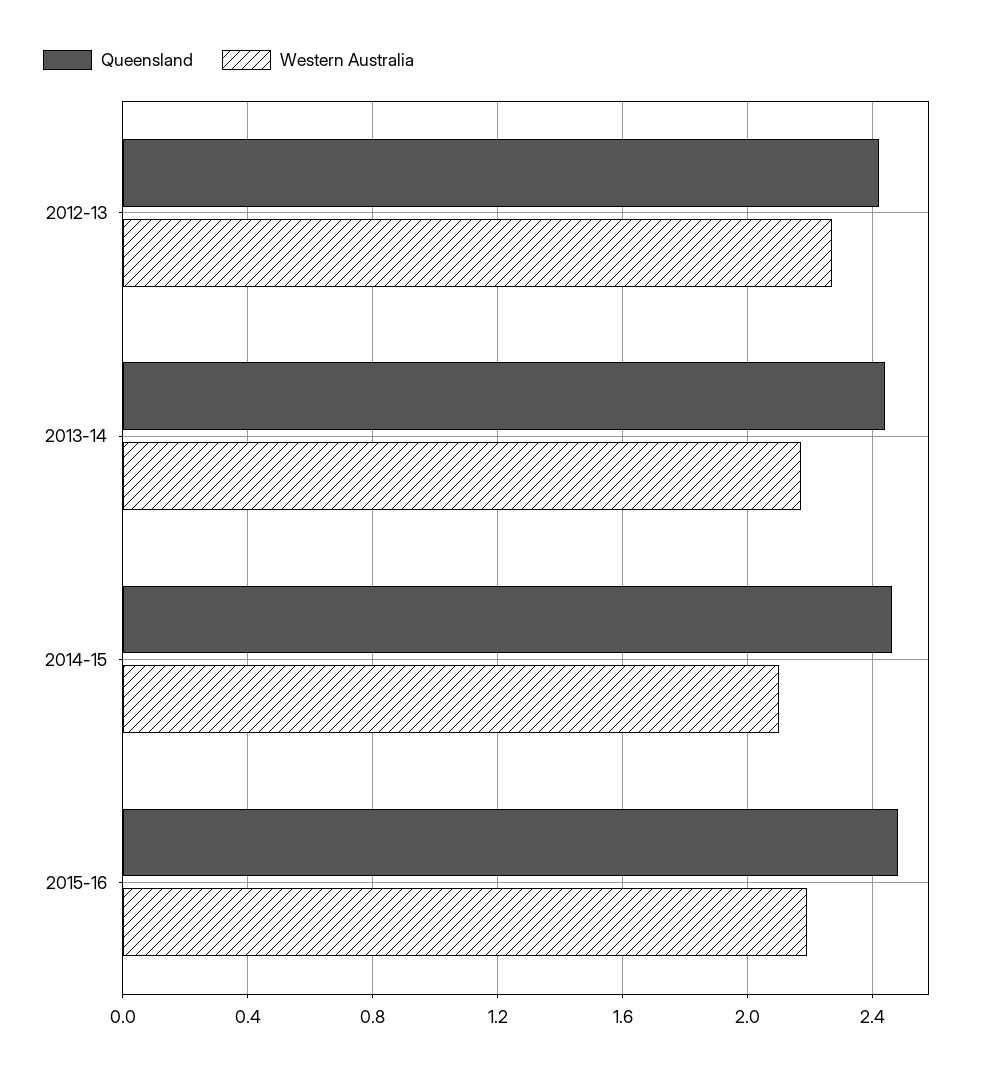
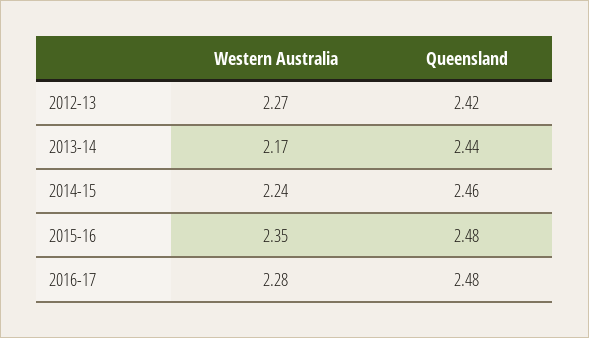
Western Australia, 2014-15: 2.1 -> 2.24
Western Australia, 2015-16: 2.2 -> 2.35
Western Australia, 2016-17: none -> 2.28
Queensland, 2016-17: none -> 2.48

